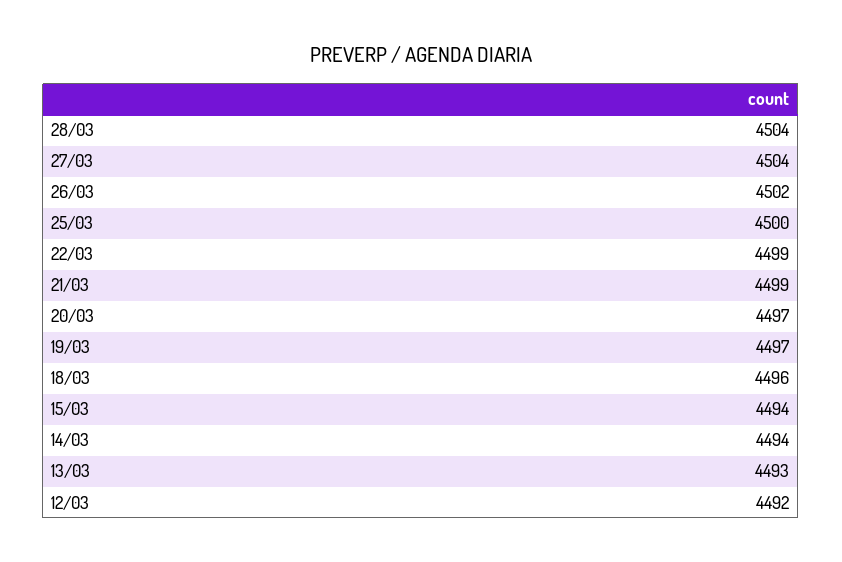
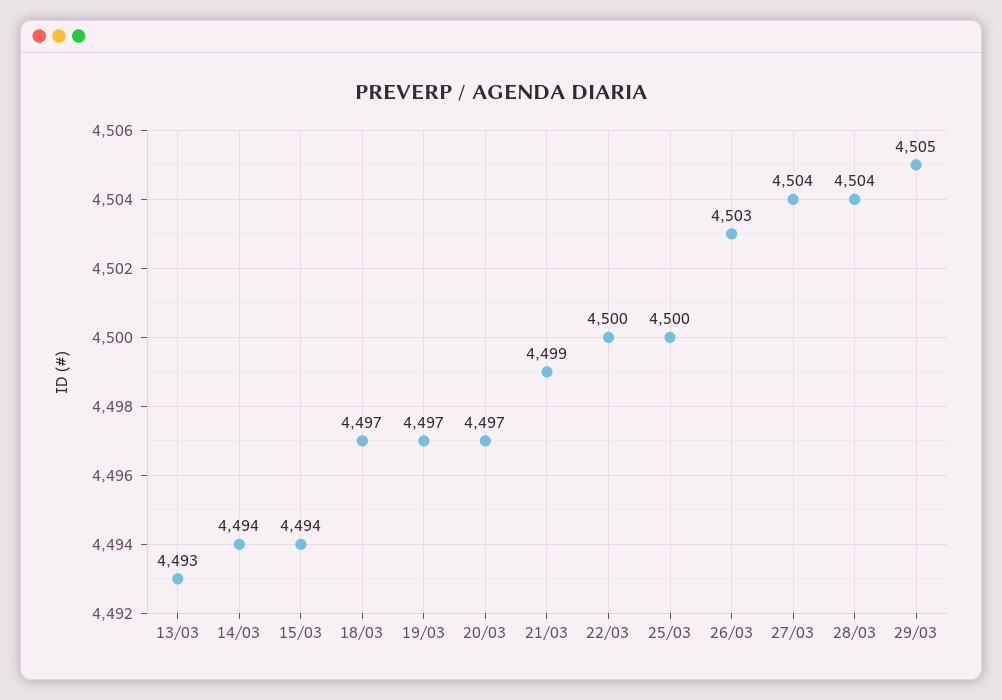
26/03: 4502 -> 4503
22/03: 4499 -> 4500
18/03: 4496 -> 4497
12/03: 4492 -> none
29/03: none -> 4505

